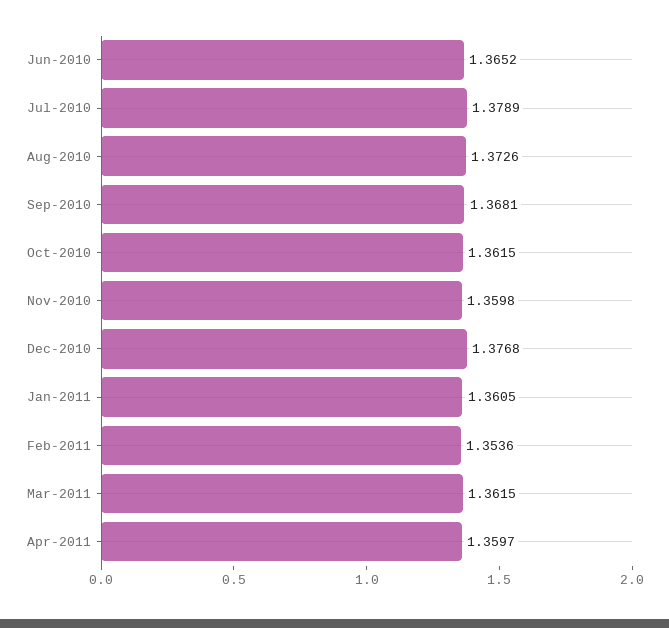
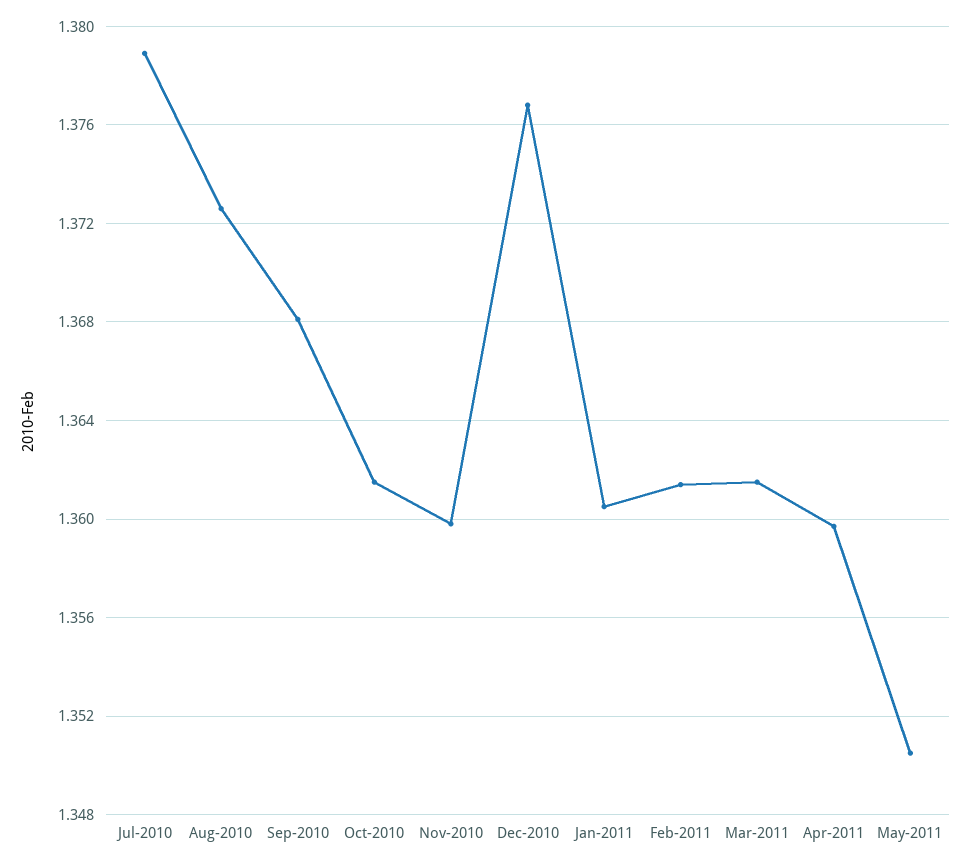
Jun-2010: 1.3652 -> none
Feb-2011: 1.3536 -> 1.3615
May-2011: none -> 1.3505

